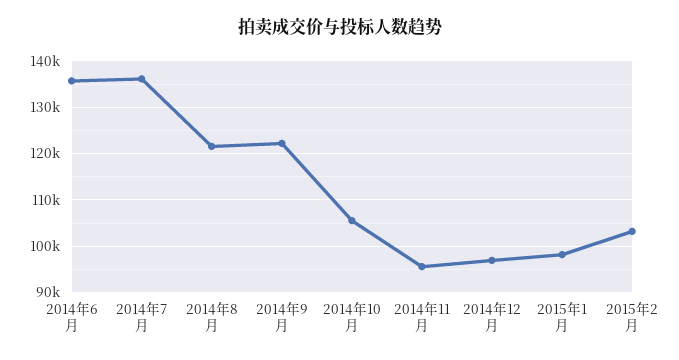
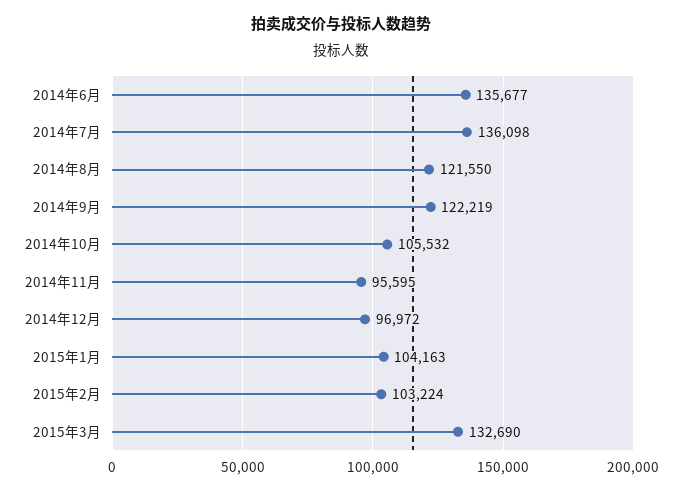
2015年1月: 98000 -> 104163
2015年3月: none -> 132690

